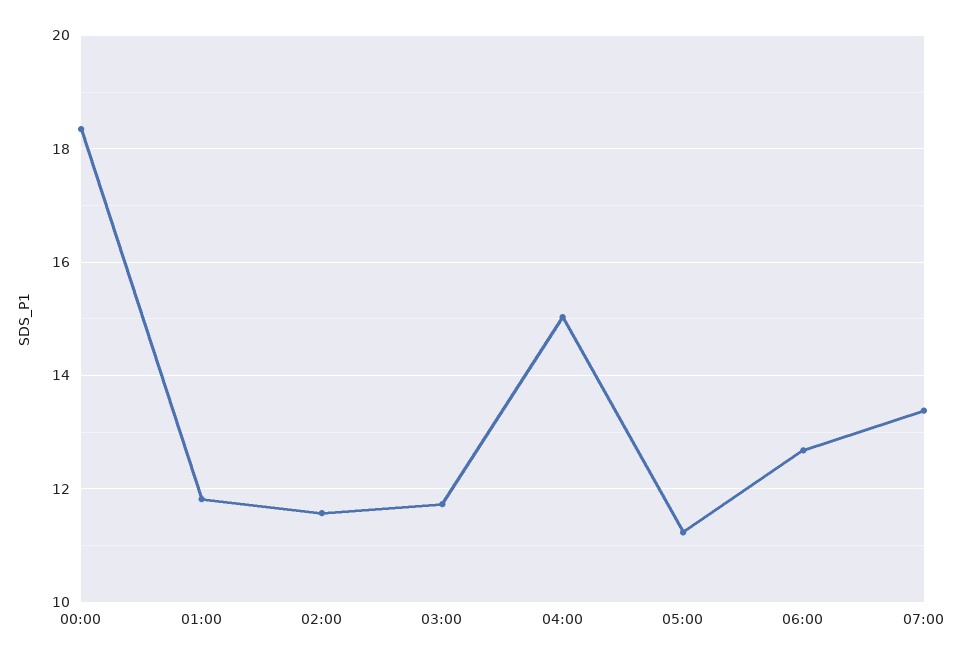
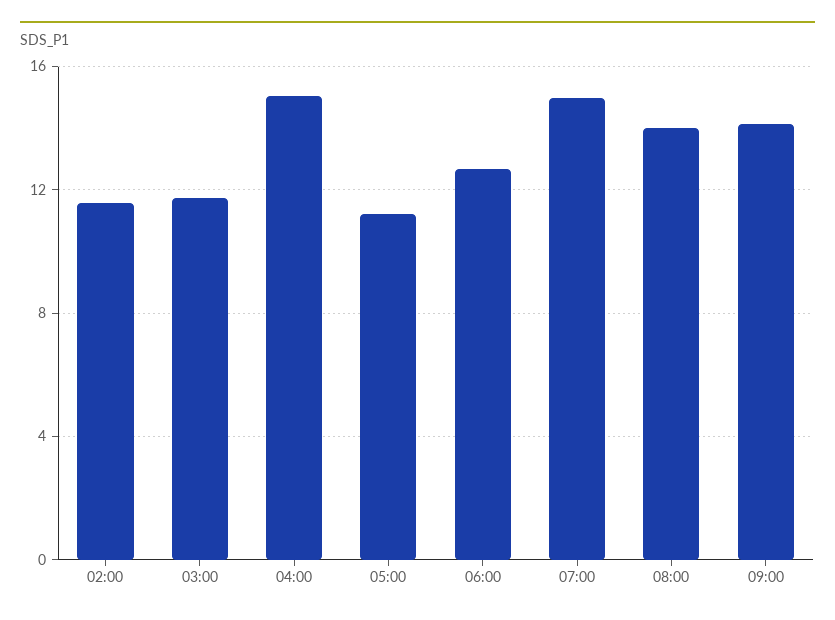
00:00: 18.4 -> none
01:00: 11.8 -> none
07:00: 13.4 -> 15
08:00: none -> 14
09:00: none -> 14

